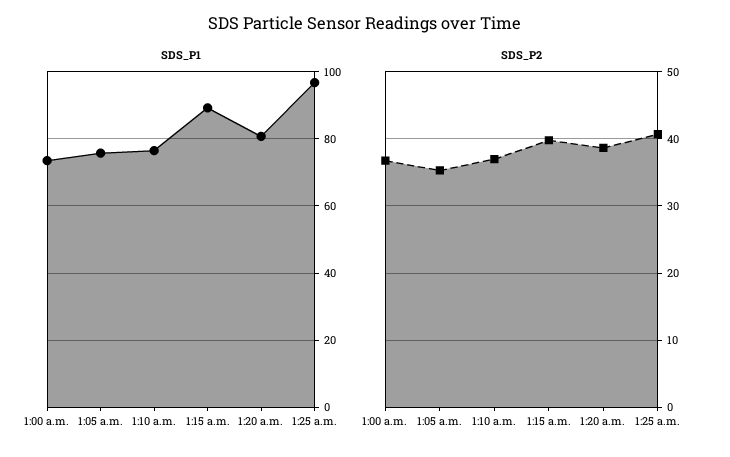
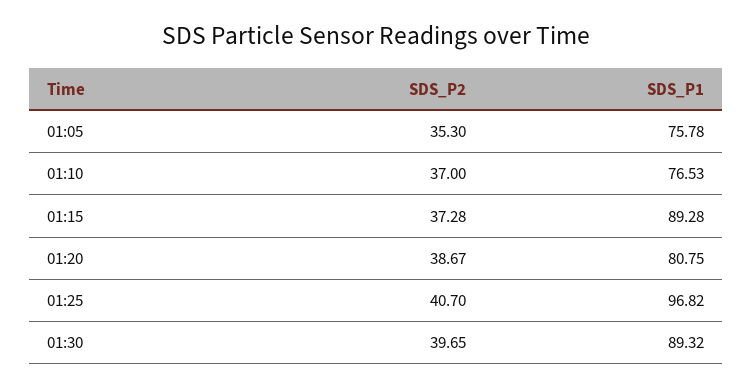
SDS_P1, 1:00 a.m.: 74 -> none
SDS_P2, 1:00 a.m.: 37 -> none
SDS_P2, 1:15 a.m.: 40 -> 37.28
SDS_P2, 01:30: none -> 39.65
SDS_P1, 01:30: none -> 89.32

